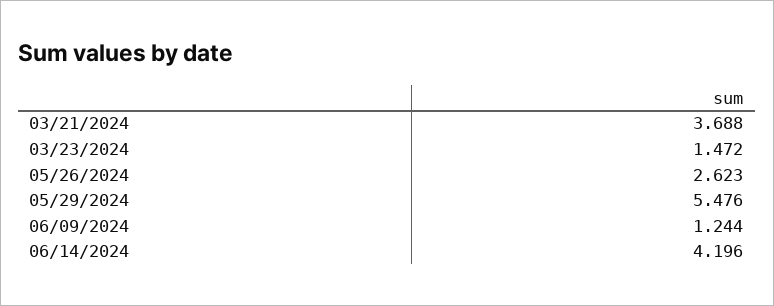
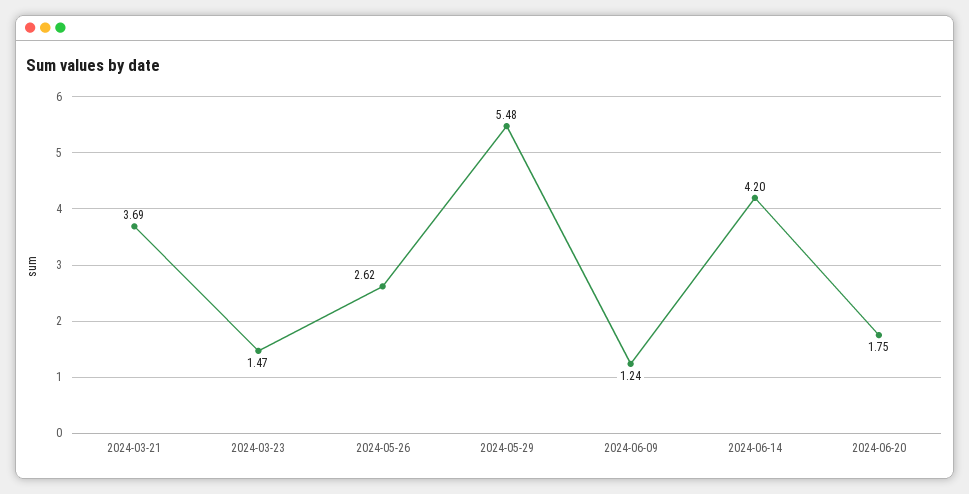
2024-06-20: none -> 1.75

